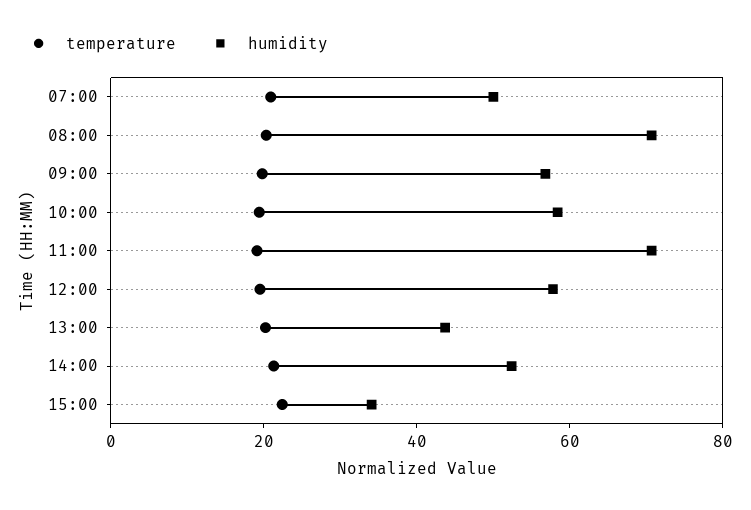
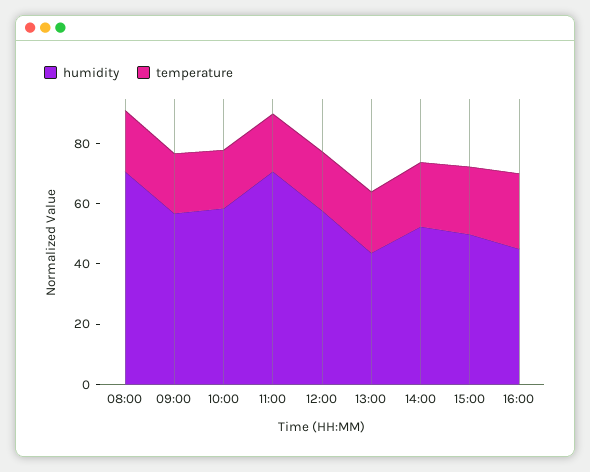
temperature, 07:00: 20 -> none
humidity, 07:00: 50 -> none
humidity, 15:00: 35 -> 50
humidity, 16:00: none -> 45
temperature, 16:00: none -> 25

